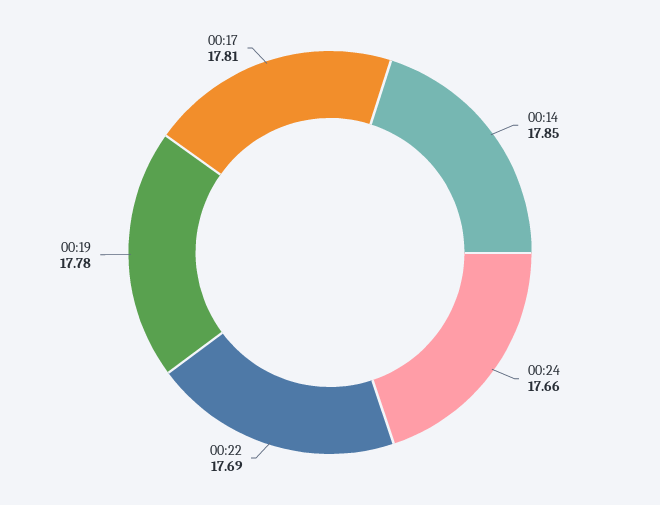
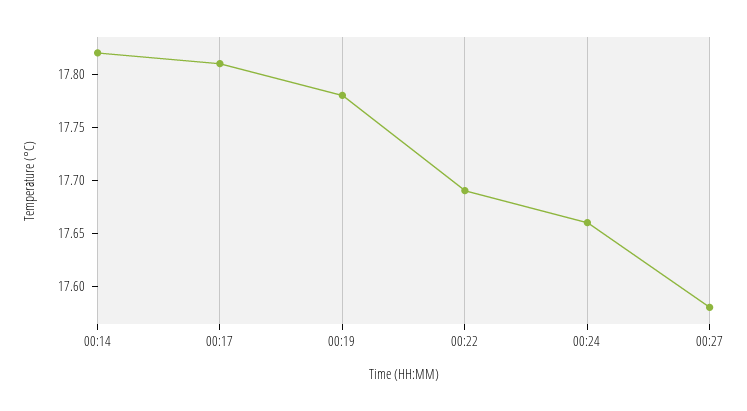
00:14: 17.85 -> 17.82
00:27: none -> 17.58

